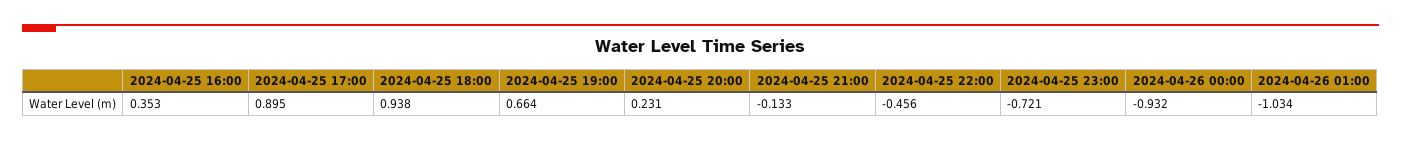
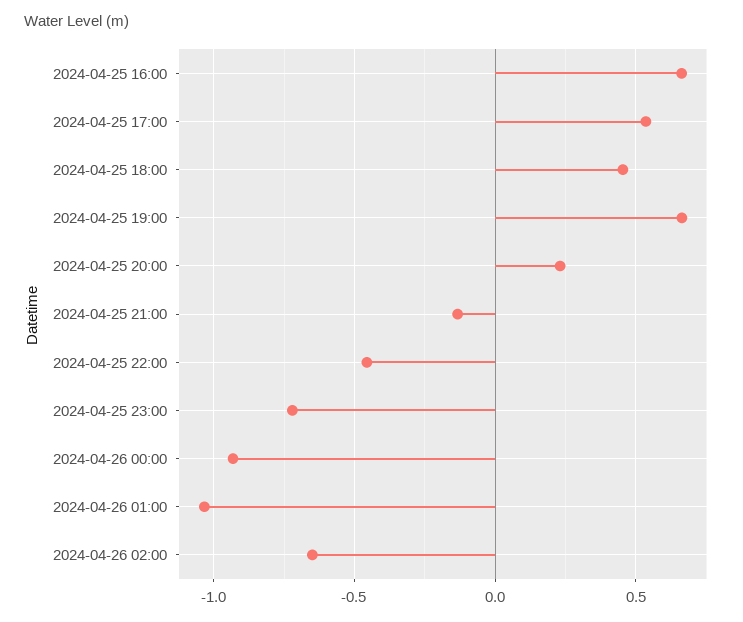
2024-04-25 16:00: 0.353 -> 0.65
2024-04-25 17:00: 0.895 -> 0.55
2024-04-25 18:00: 0.938 -> 0.45
2024-04-26 02:00: none -> -0.65

